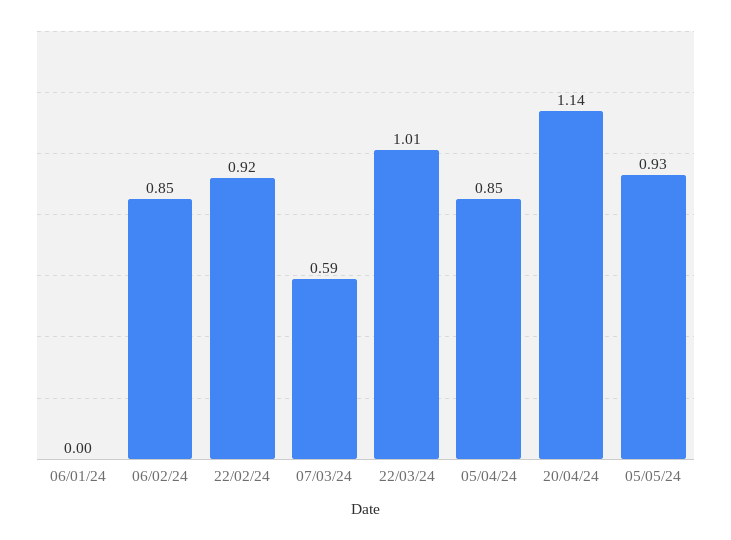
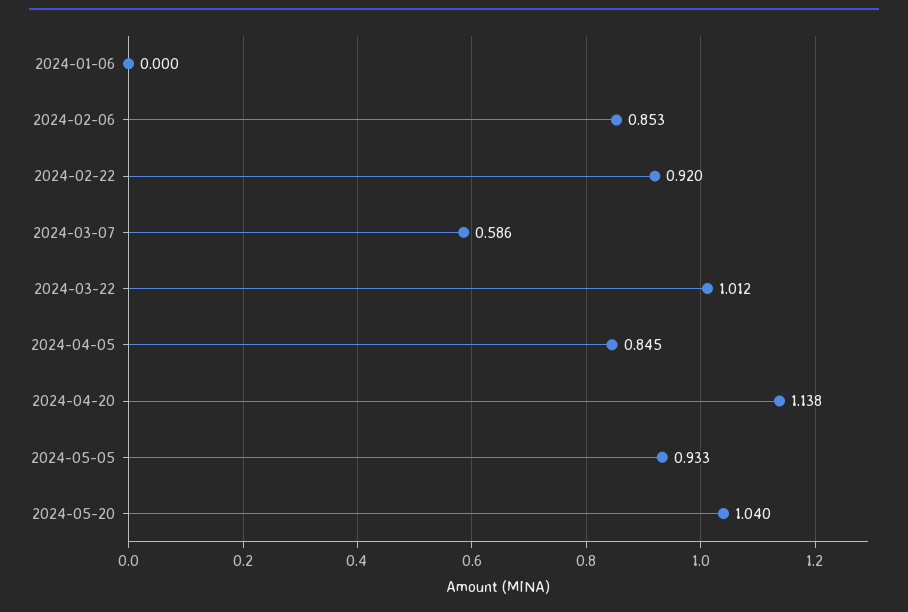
2024-05-20: none -> 1.04

